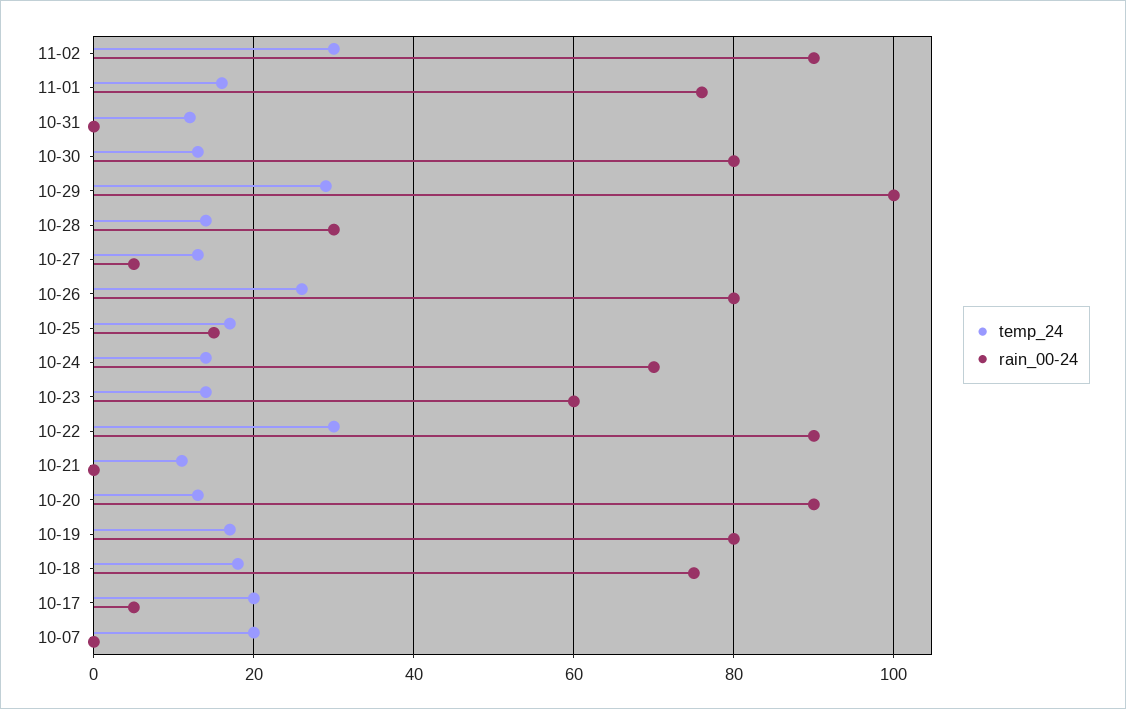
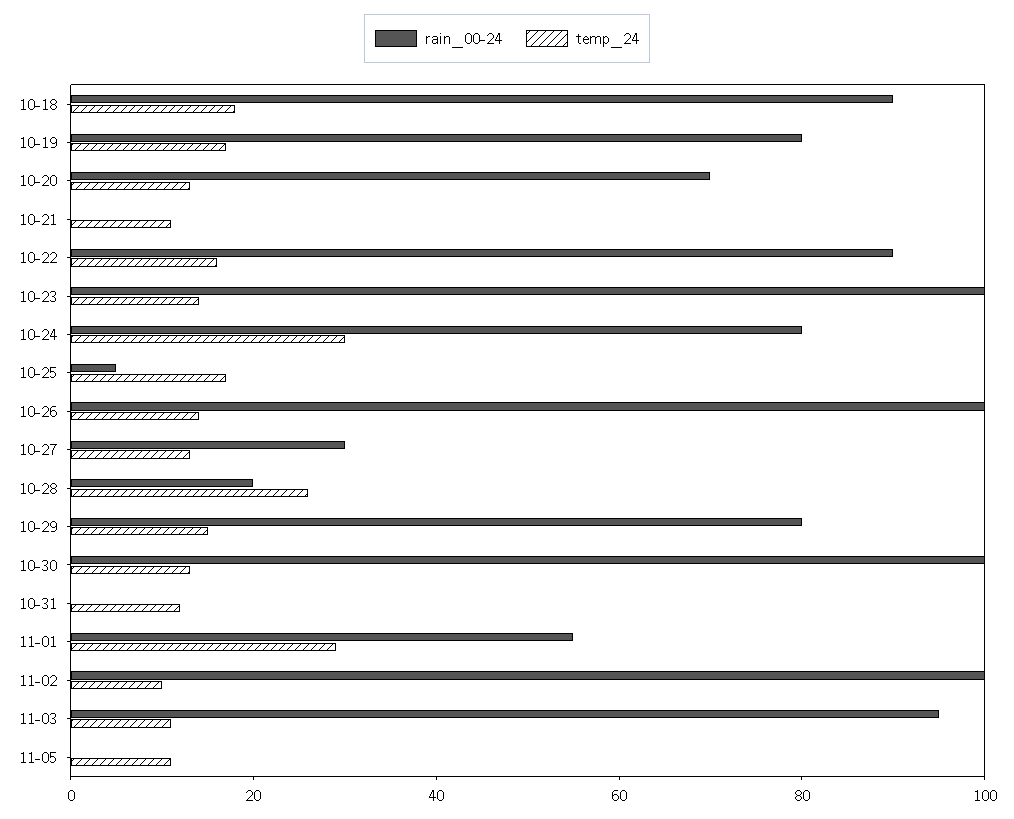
temp_24, 11-02: 30 -> 10
rain_00-24, 11-02: 90 -> 100
temp_24, 11-01: 15 -> 30
rain_00-24, 11-01: 75 -> 55
rain_00-24, 10-30: 80 -> 100
temp_24, 10-29: 30 -> 15
rain_00-24, 10-29: 100 -> 80
temp_24, 10-28: 15 -> 25
rain_00-24, 10-28: 30 -> 20
rain_00-24, 10-27: 5 -> 30
temp_24, 10-26: 25 -> 15
rain_00-24, 10-26: 80 -> 100
rain_00-24, 10-25: 15 -> 5
temp_24, 10-24: 15 -> 30
rain_00-24, 10-24: 70 -> 80
rain_00-24, 10-23: 60 -> 100
temp_24, 10-22: 30 -> 15
rain_00-24, 10-20: 90 -> 70
rain_00-24, 10-18: 75 -> 90
temp_24, 10-17: 20 -> none
rain_00-24, 10-17: 5 -> none
temp_24, 10-07: 20 -> none
rain_00-24, 10-07: 0 -> none
rain_00-24, 11-03: none -> 95
temp_24, 11-03: none -> 10
rain_00-24, 11-05: none -> 0
temp_24, 11-05: none -> 10

